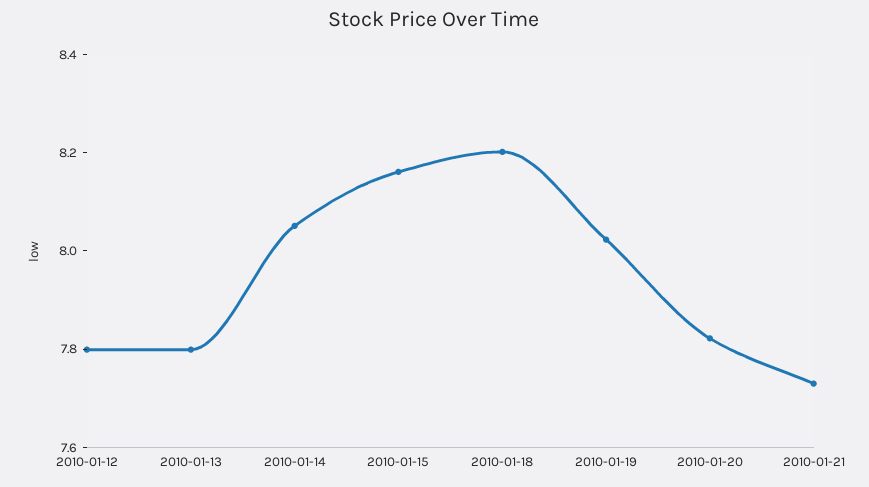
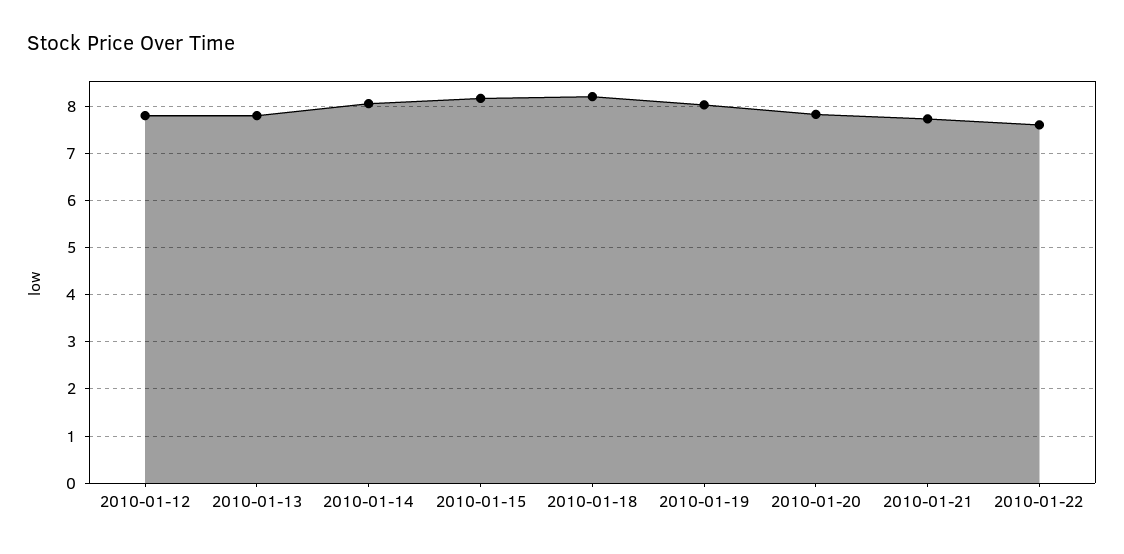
2010-01-22: none -> 7.6

